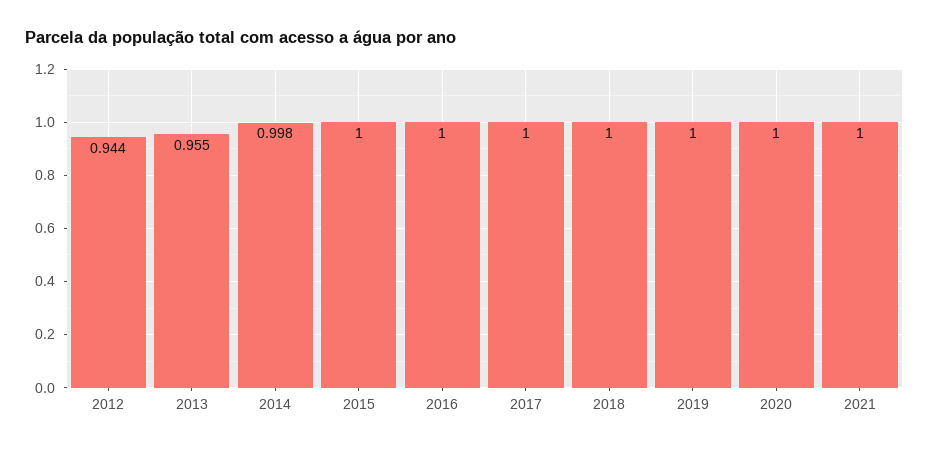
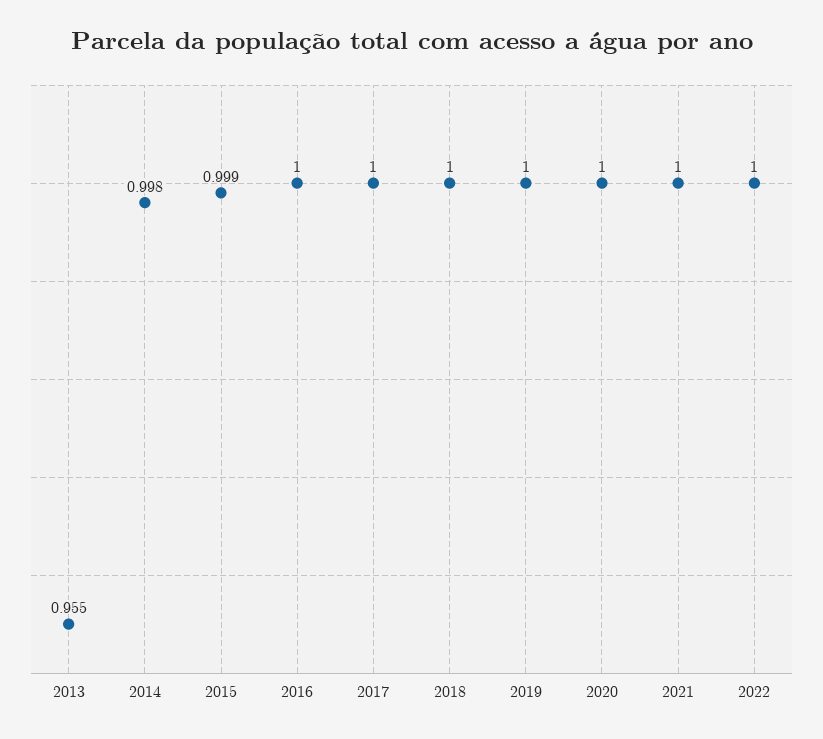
2012: 0.944 -> none
2015: 1 -> 0.999
2022: none -> 1

